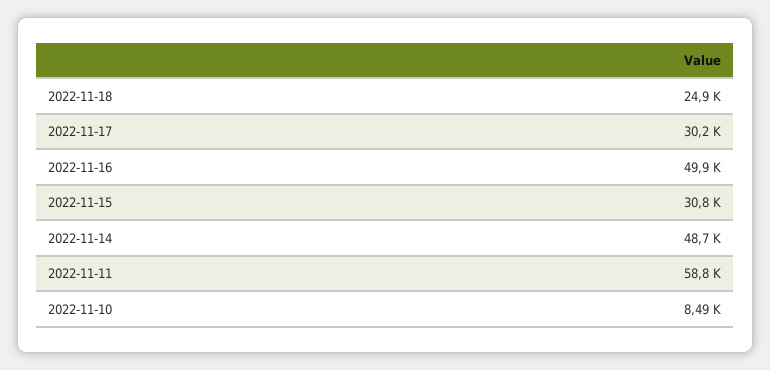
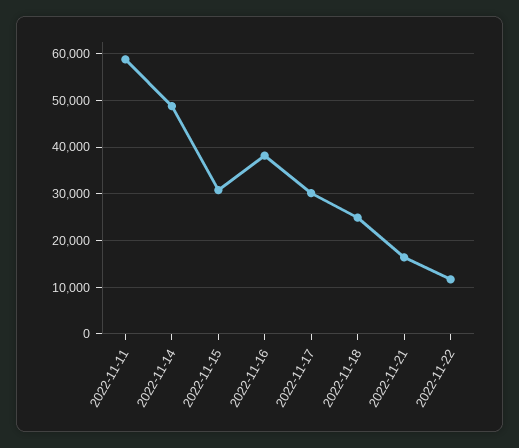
2022-11-16: 49900 -> 38000
2022-11-10: 8490 -> none
2022-11-21: none -> 16000
2022-11-22: none -> 12000

